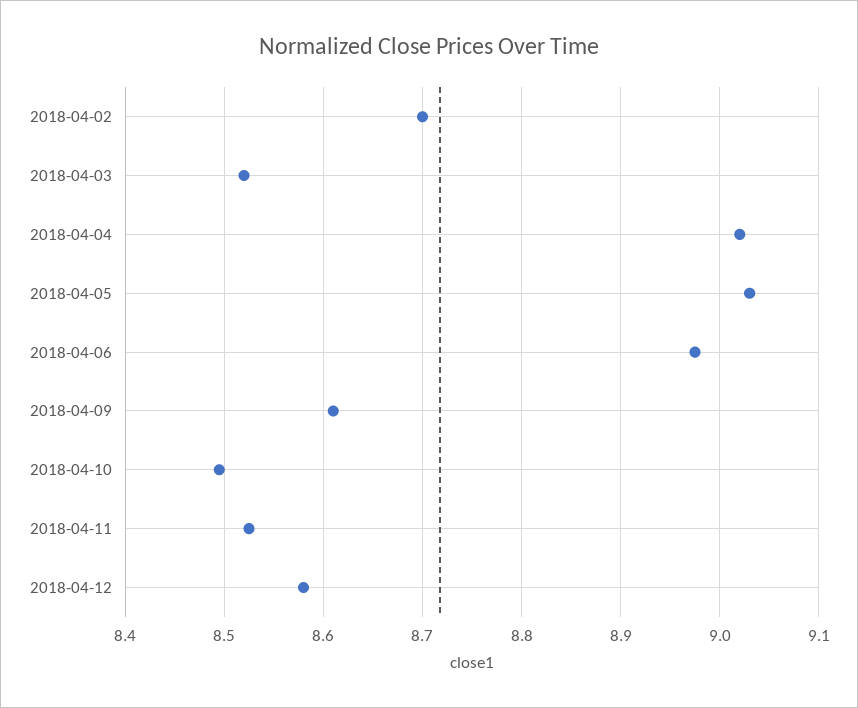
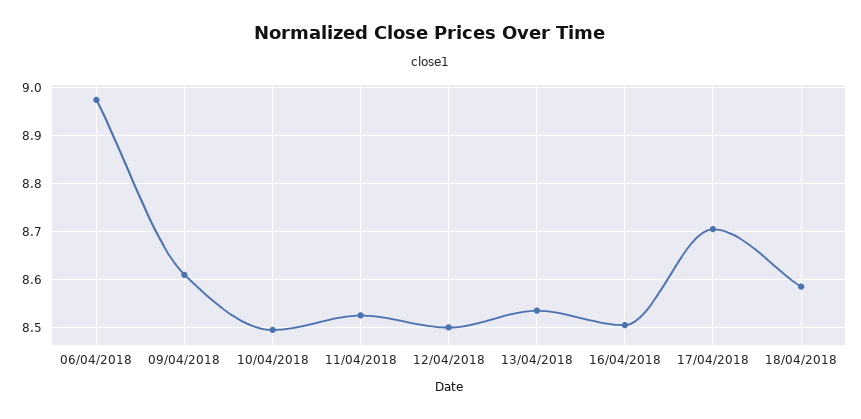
2018-04-02: 8.7 -> none
2018-04-03: 8.52 -> none
2018-04-04: 9.02 -> none
2018-04-05: 9.03 -> none
2018-04-12: 8.58 -> 8.5
13/04/2018: none -> 8.54
16/04/2018: none -> 8.5
17/04/2018: none -> 8.7
18/04/2018: none -> 8.58

